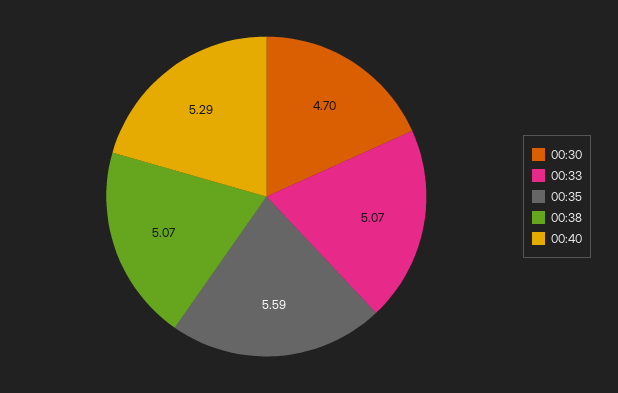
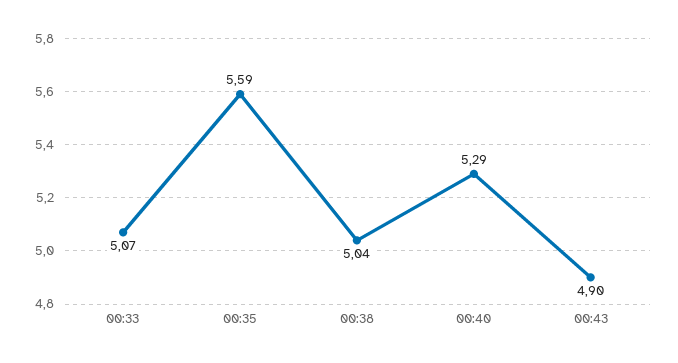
00:30: 4.7 -> none
00:38: 5.07 -> 5.04
00:43: none -> 4.9

